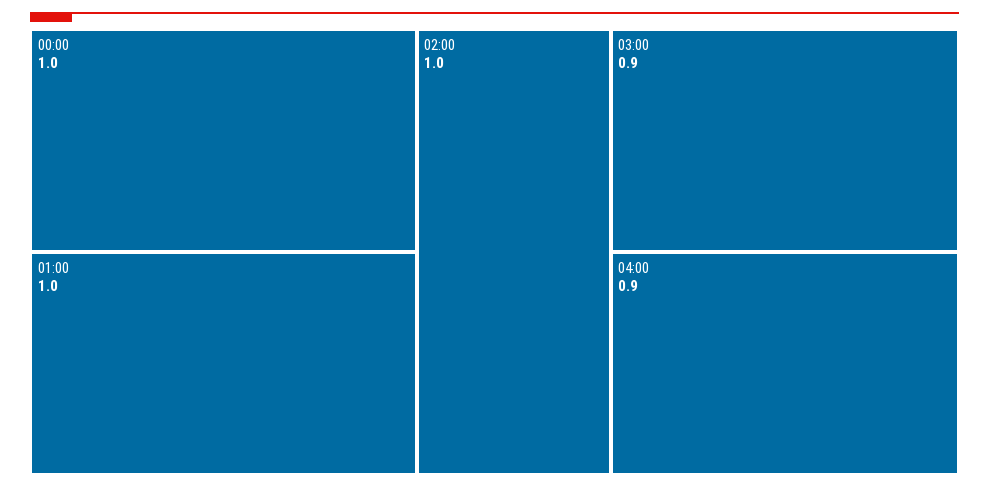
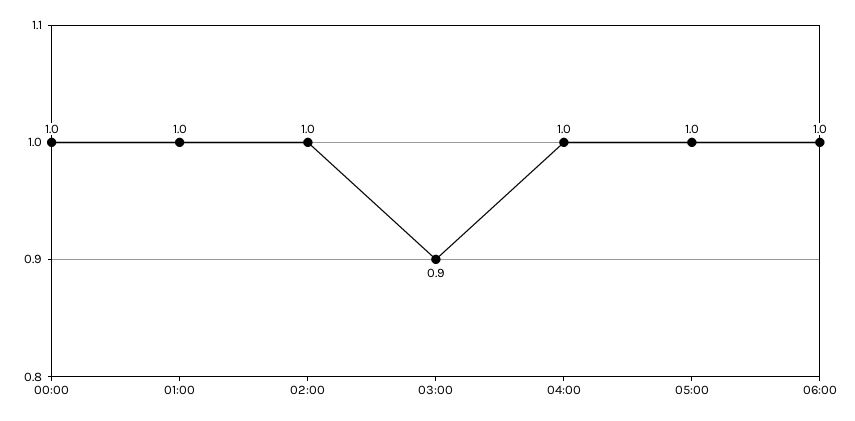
04:00: 0.9 -> 1
05:00: none -> 1
06:00: none -> 1

